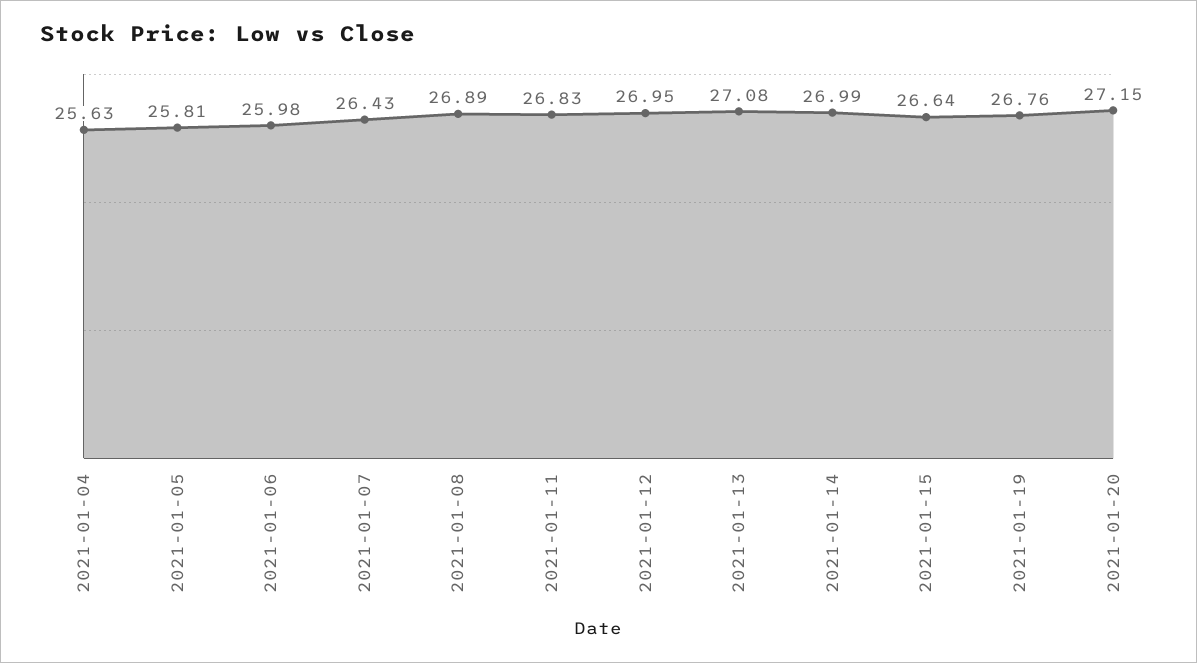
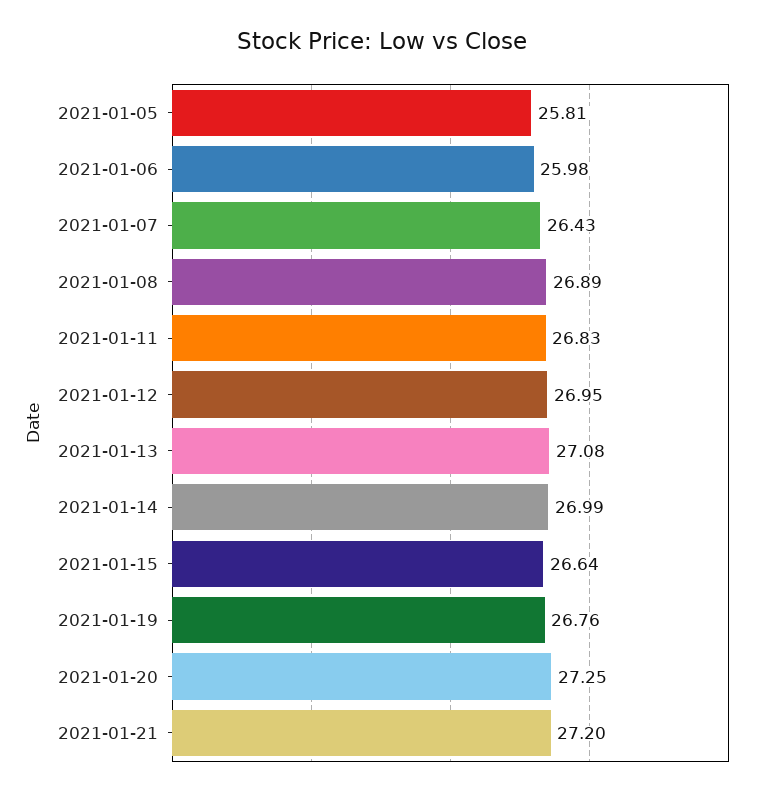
2021-01-04: 25.63 -> none
2021-01-20: 27.15 -> 27.25
2021-01-21: none -> 27.2

